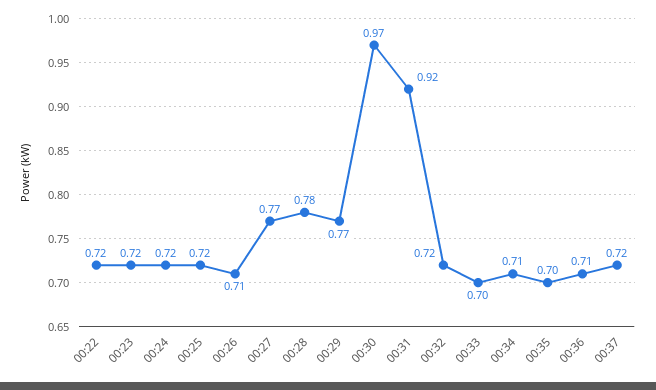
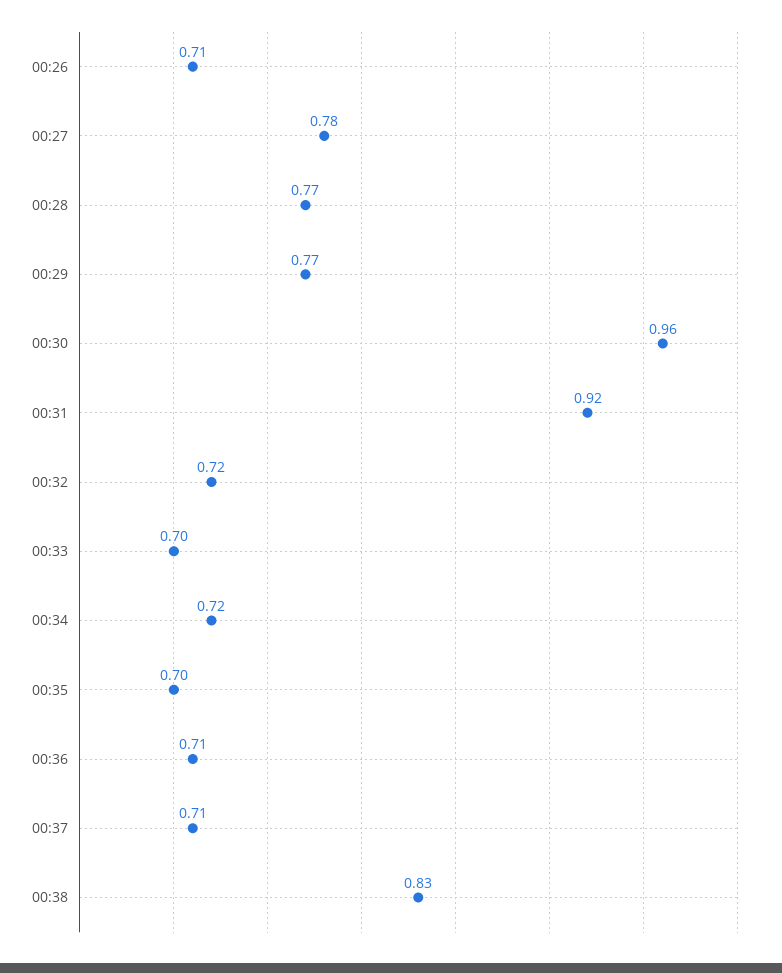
00:22: 0.72 -> none
00:23: 0.72 -> none
00:24: 0.72 -> none
00:25: 0.72 -> none
00:27: 0.77 -> 0.78
00:28: 0.78 -> 0.77
00:30: 0.97 -> 0.96
00:34: 0.71 -> 0.72
00:37: 0.72 -> 0.71
00:38: none -> 0.83

